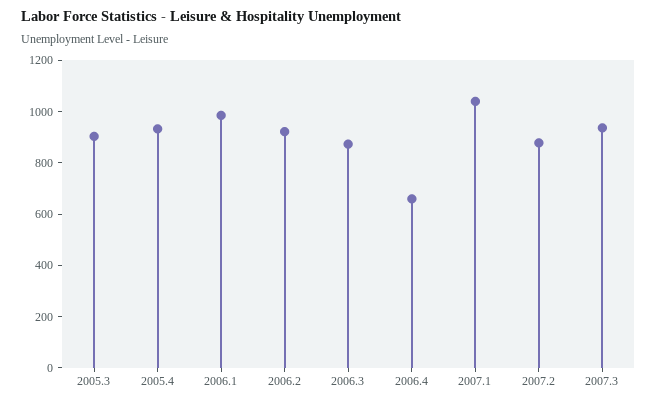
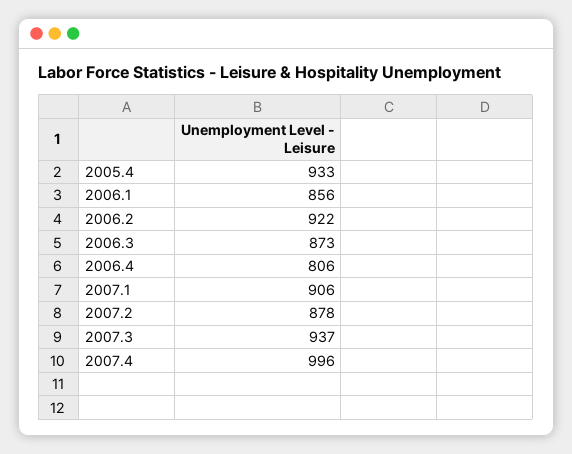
2005.3: 900 -> none
2006.1: 1000 -> 856
2006.4: 650 -> 806
2007.1: 1050 -> 906
2007.4: none -> 996

